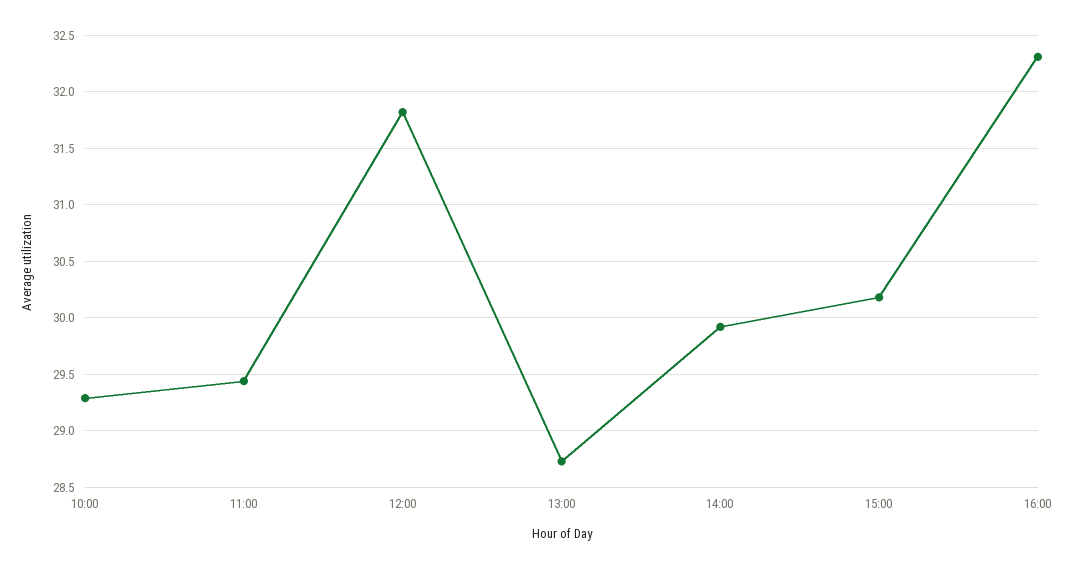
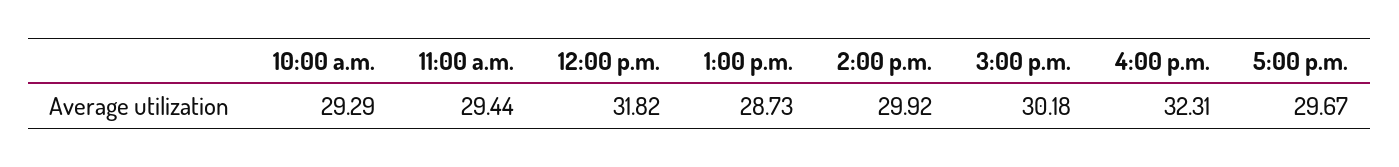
5:00 p.m.: none -> 29.67

